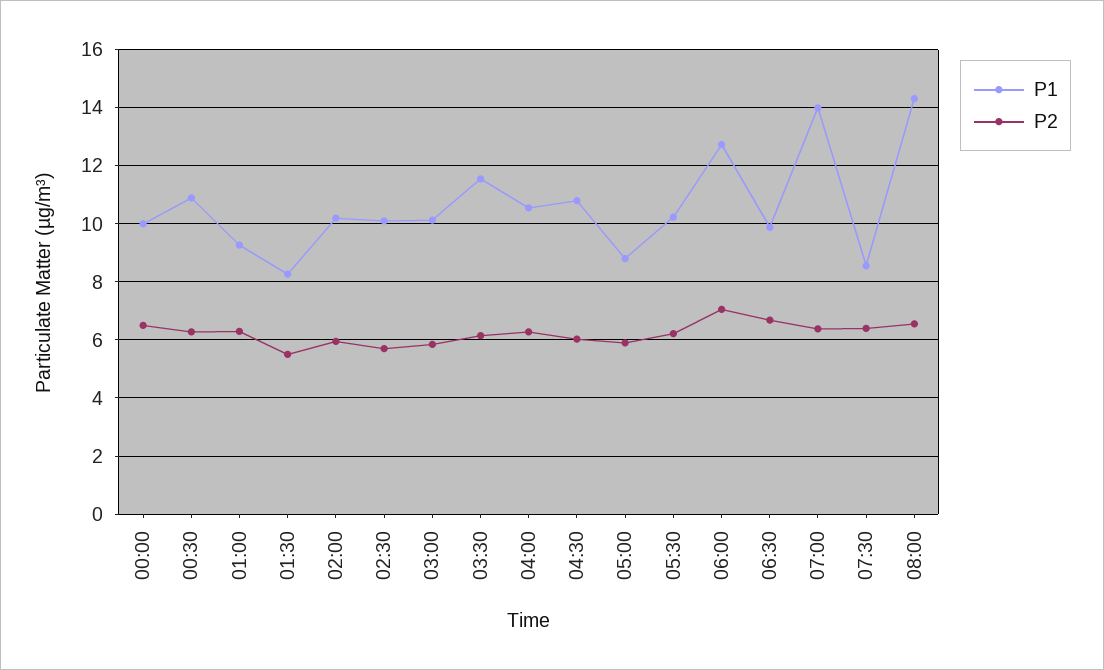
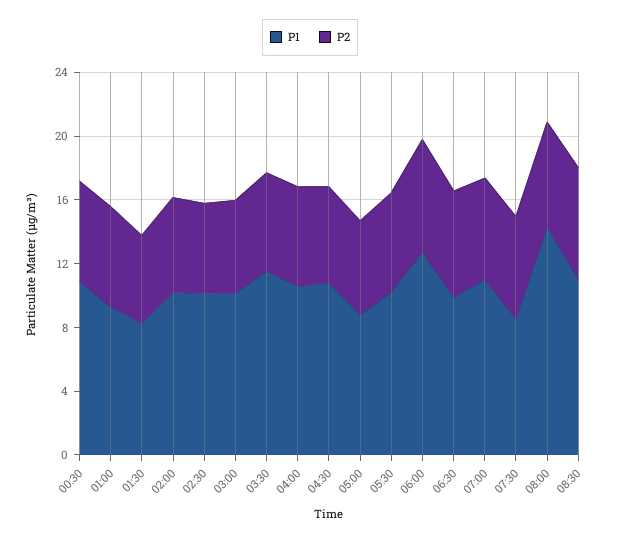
P1, 00:00: 10 -> none
P2, 00:00: 6.5 -> none
P1, 07:00: 14 -> 11
P1, 08:30: none -> 11
P2, 08:30: none -> 7

